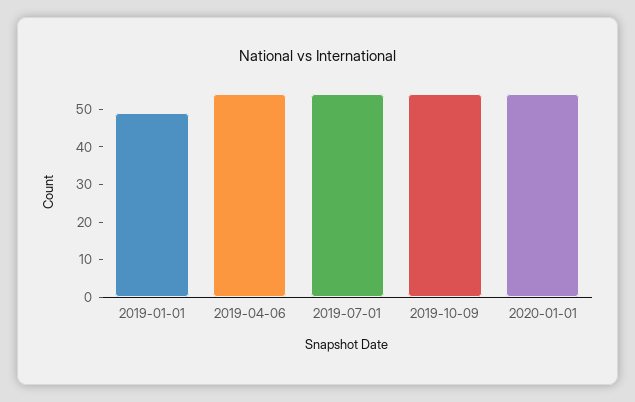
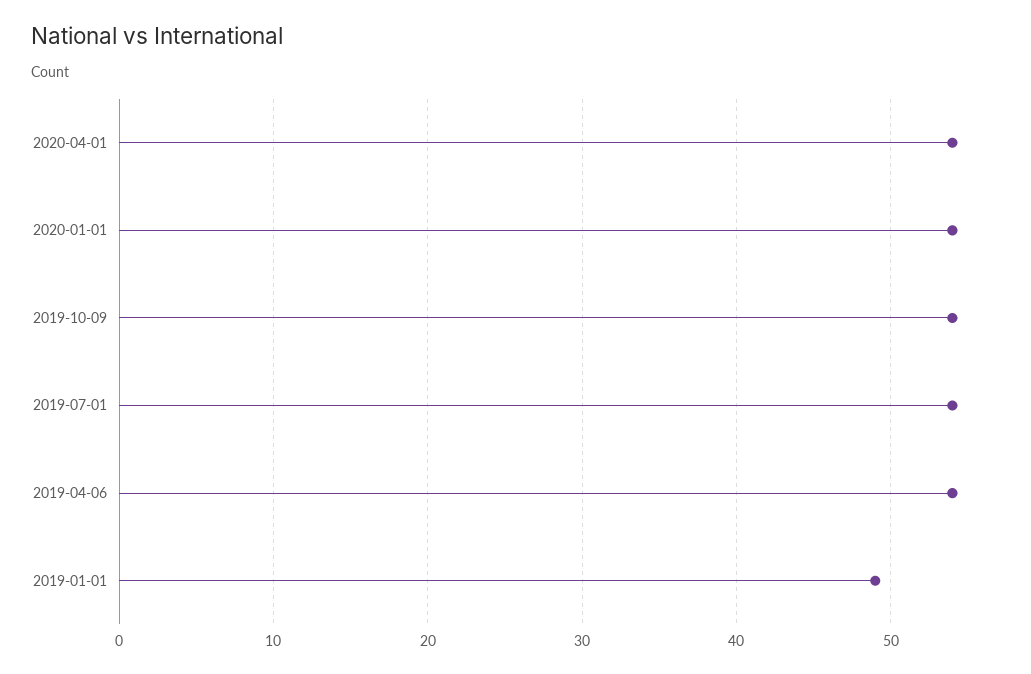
2020-04-01: none -> 54

